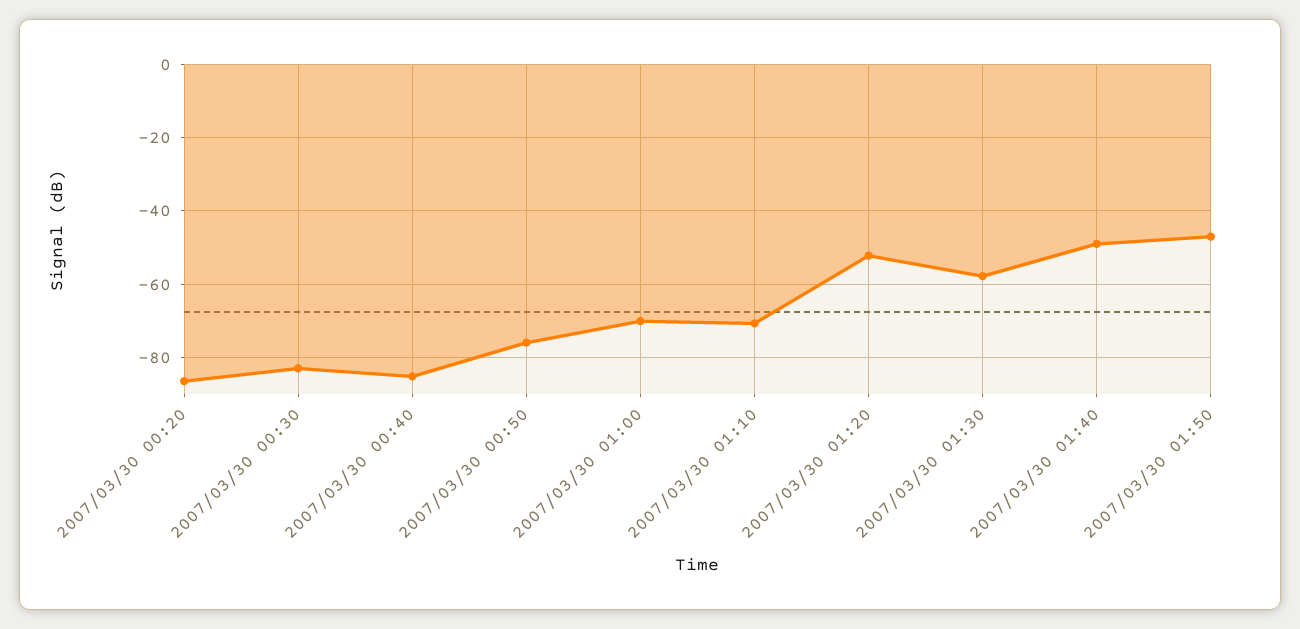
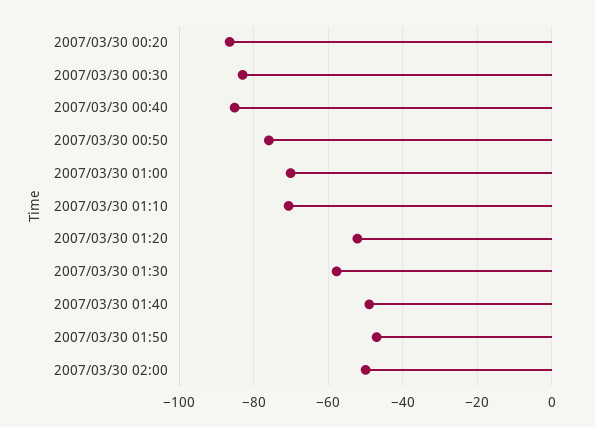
2007/03/30 02:00: none -> -50

